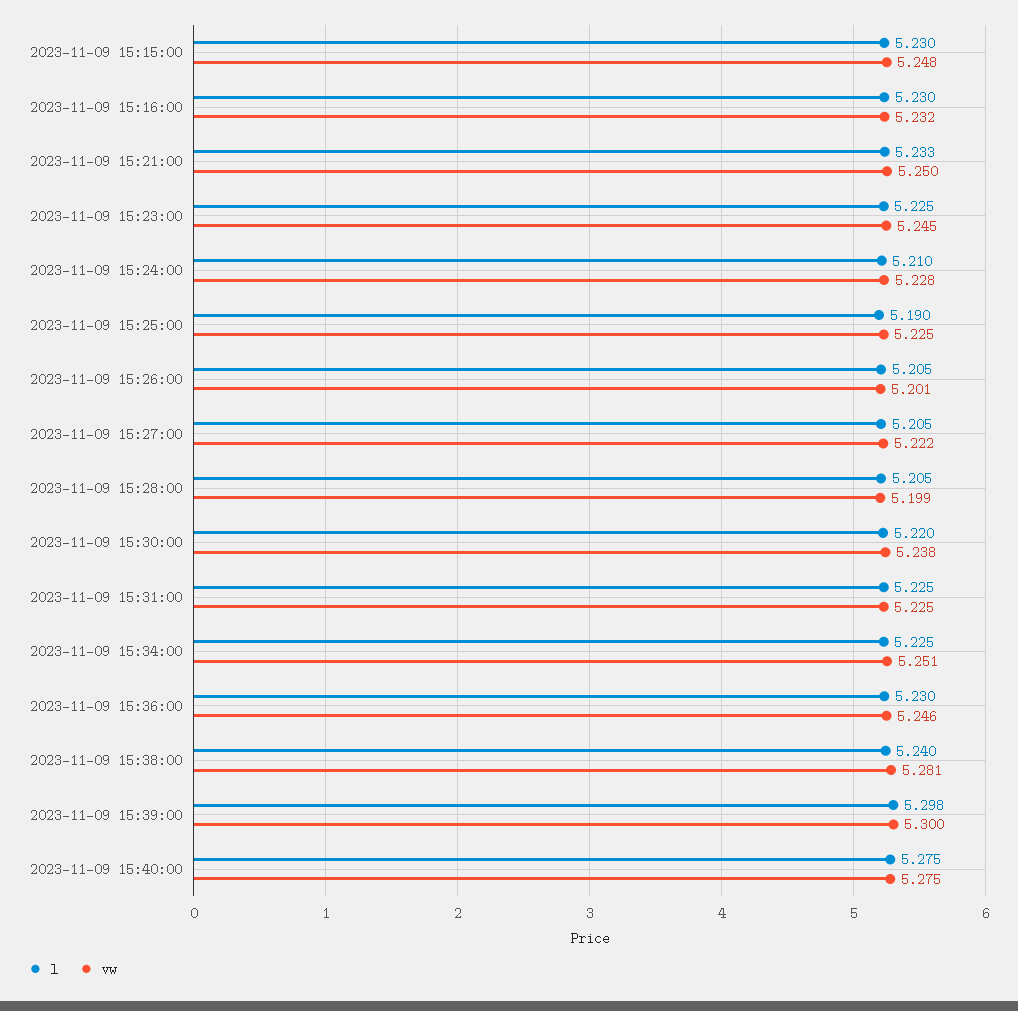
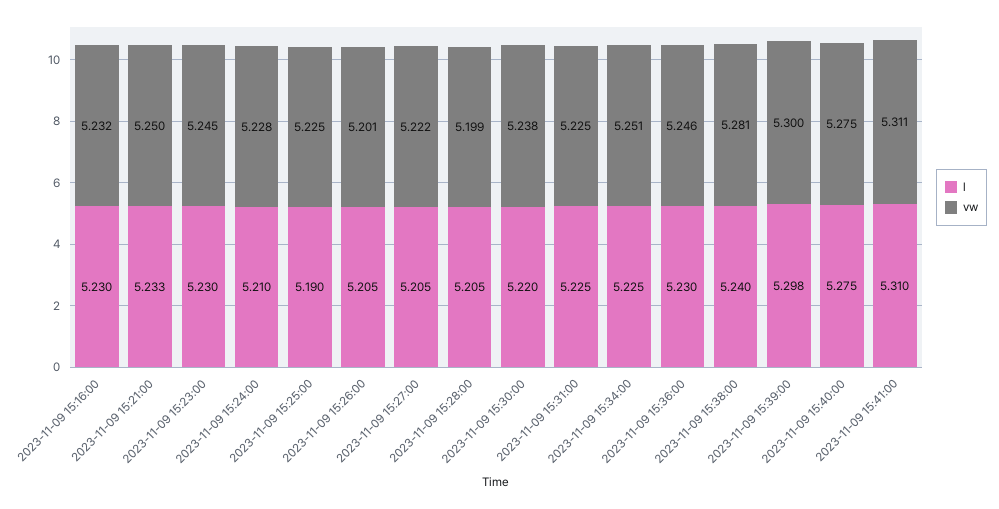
l, 2023-11-09 15:15:00: 5.23 -> none
vw, 2023-11-09 15:15:00: 5.248 -> none
l, 2023-11-09 15:23:00: 5.225 -> 5.23
l, 2023-11-09 15:41:00: none -> 5.31
vw, 2023-11-09 15:41:00: none -> 5.311

